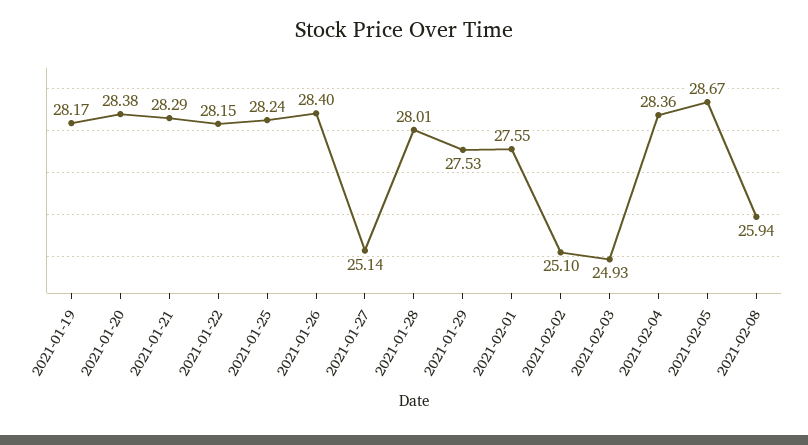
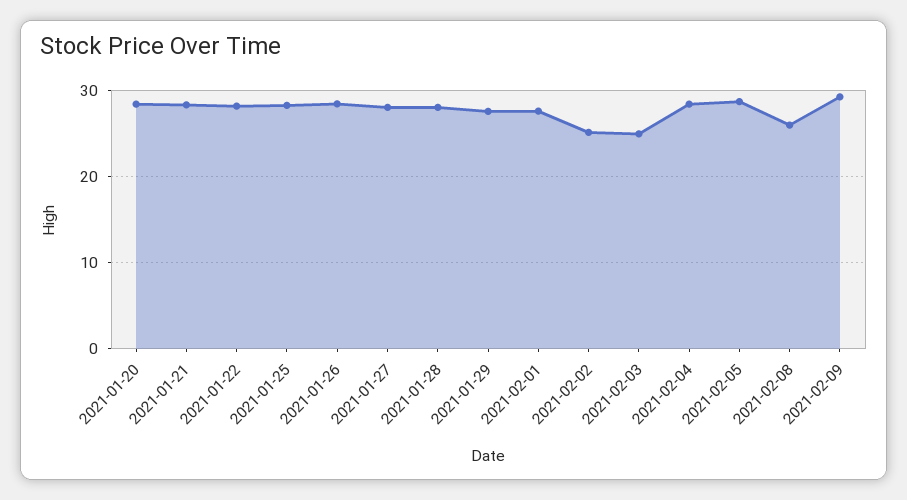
2021-01-19: 28.17 -> none
2021-01-27: 25.14 -> 28
2021-02-09: none -> 29

